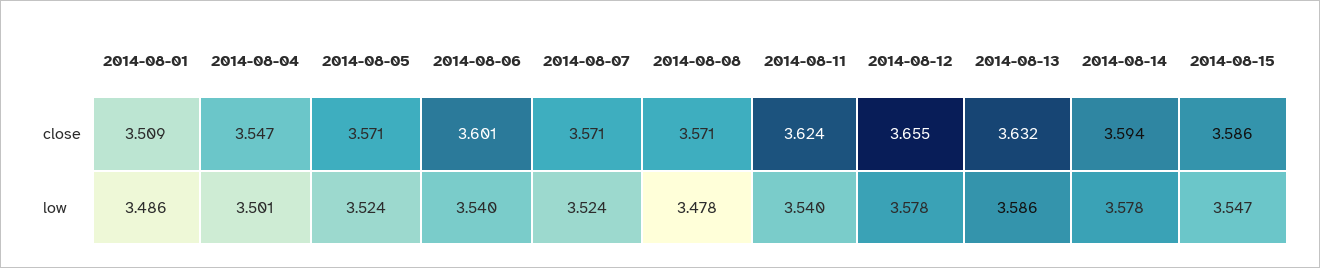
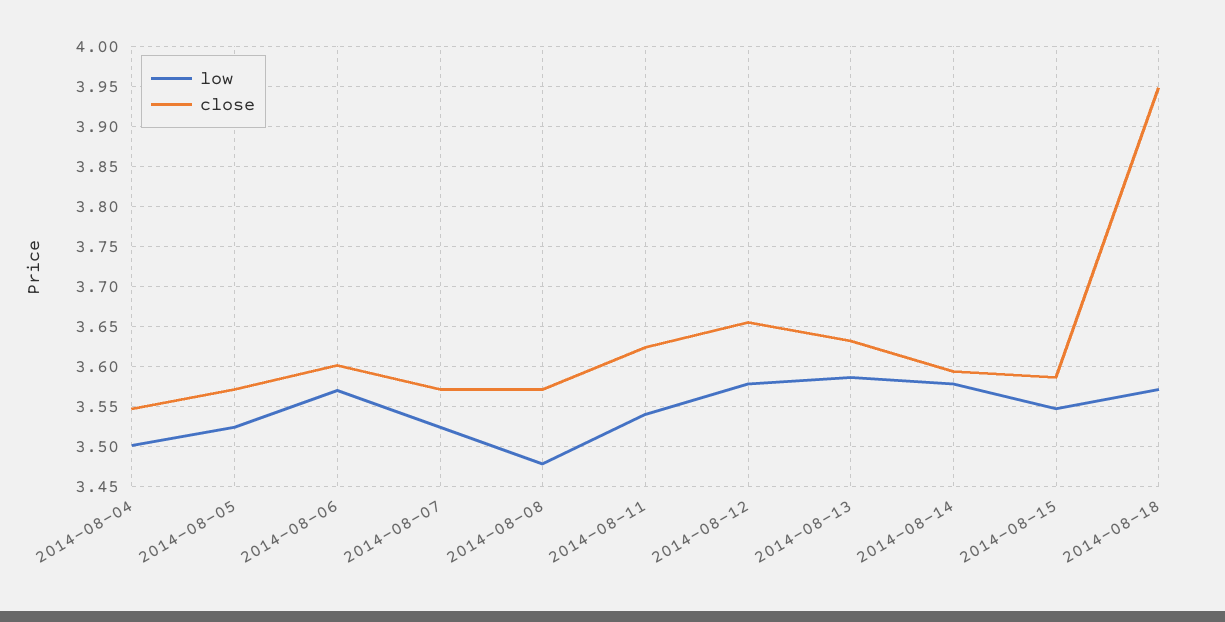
close, 2014-08-01: 3.509 -> none
low, 2014-08-01: 3.486 -> none
low, 2014-08-06: 3.54 -> 3.57
low, 2014-08-18: none -> 3.57
close, 2014-08-18: none -> 3.95

